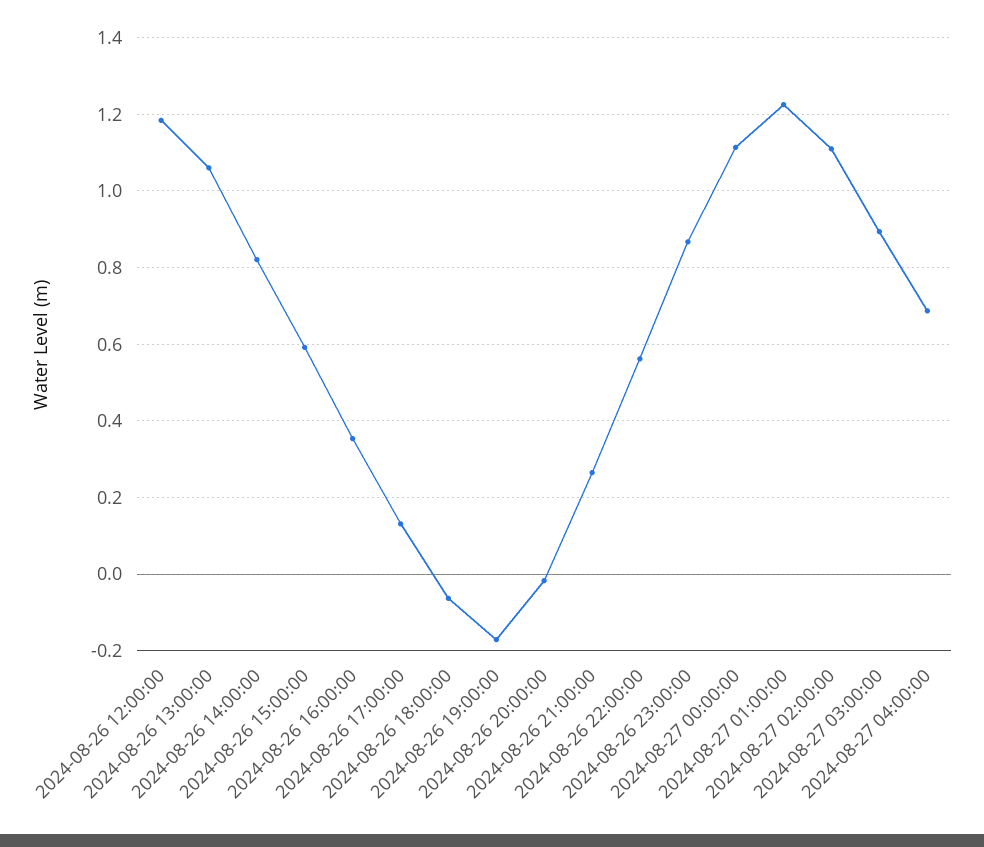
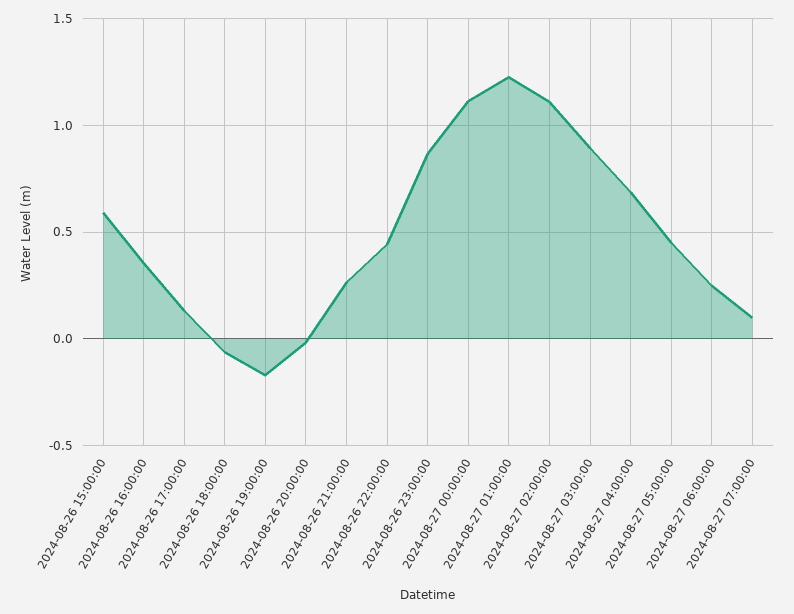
2024-08-26 12:00:00: 1.18 -> none
2024-08-26 13:00:00: 1.06 -> none
2024-08-26 14:00:00: 0.82 -> none
2024-08-26 22:00:00: 0.56 -> 0.45
2024-08-27 05:00:00: none -> 0.45
2024-08-27 06:00:00: none -> 0.25
2024-08-27 07:00:00: none -> 0.1

